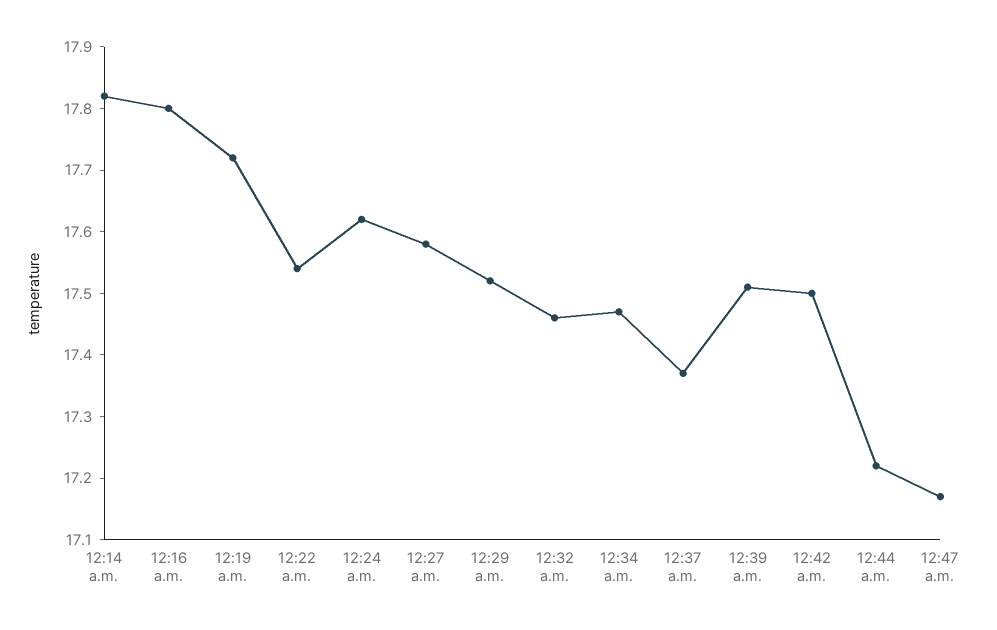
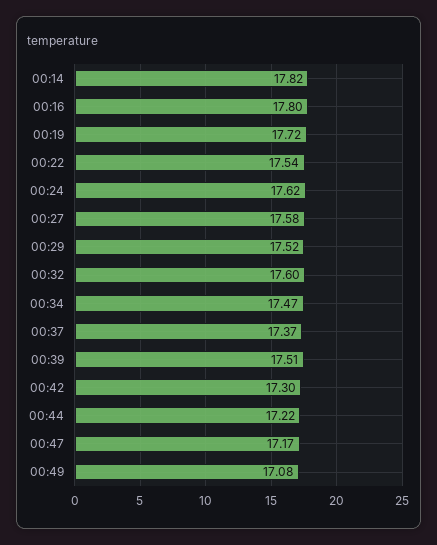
12:32 a.m.: 17.45 -> 17.6
12:42 a.m.: 17.5 -> 17.3
00:49: none -> 17.08

